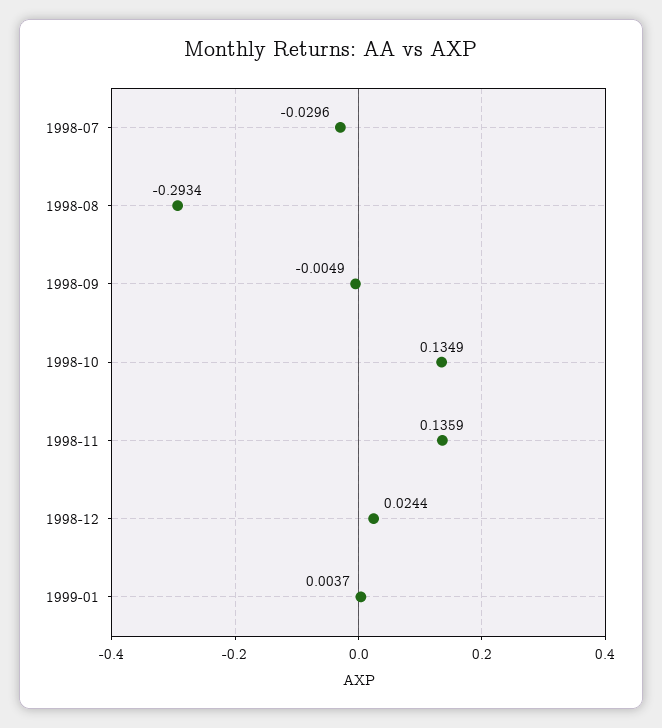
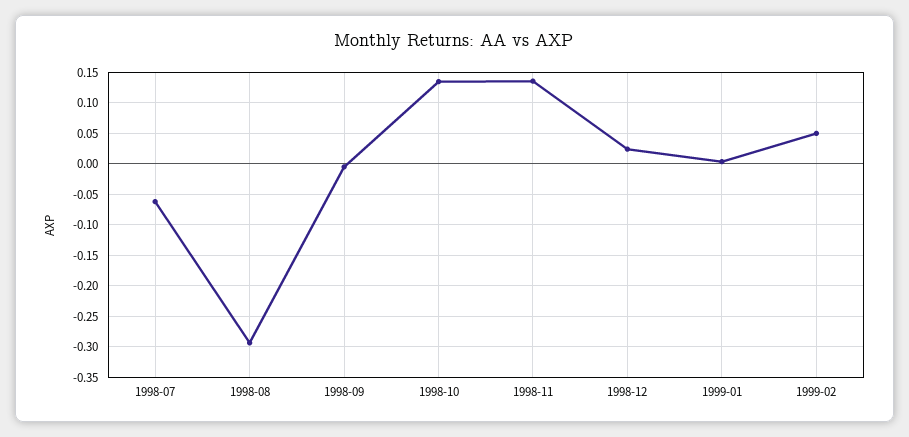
1998-07: -0.0296 -> -0.06
1999-02: none -> 0.05

